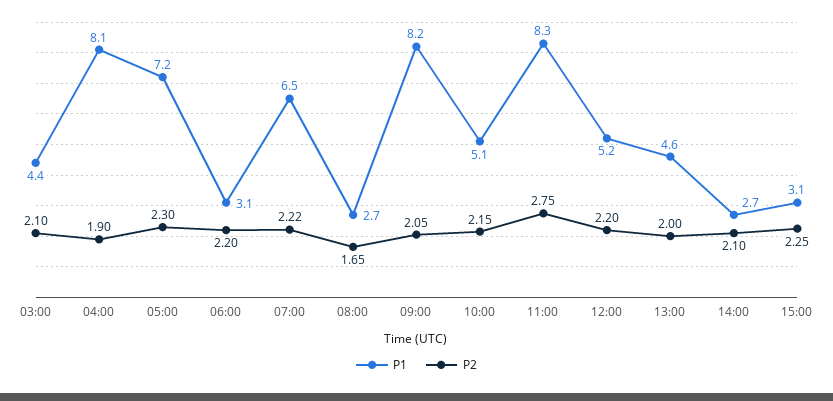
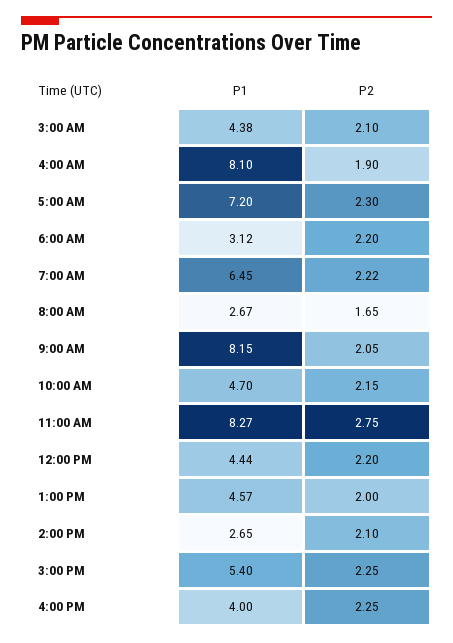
P1, 10:00: 5.1 -> 4.7
P1, 12:00: 5.2 -> 4.44
P1, 15:00: 3.1 -> 5.4
P1, 4:00 PM: none -> 4
P2, 4:00 PM: none -> 2.25

